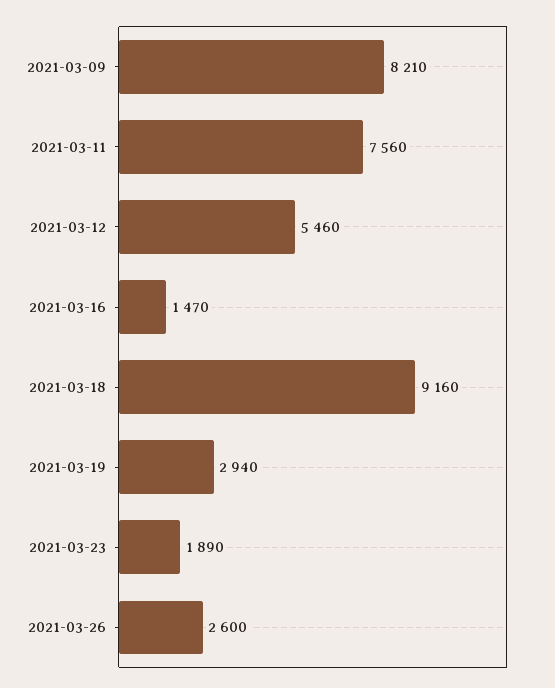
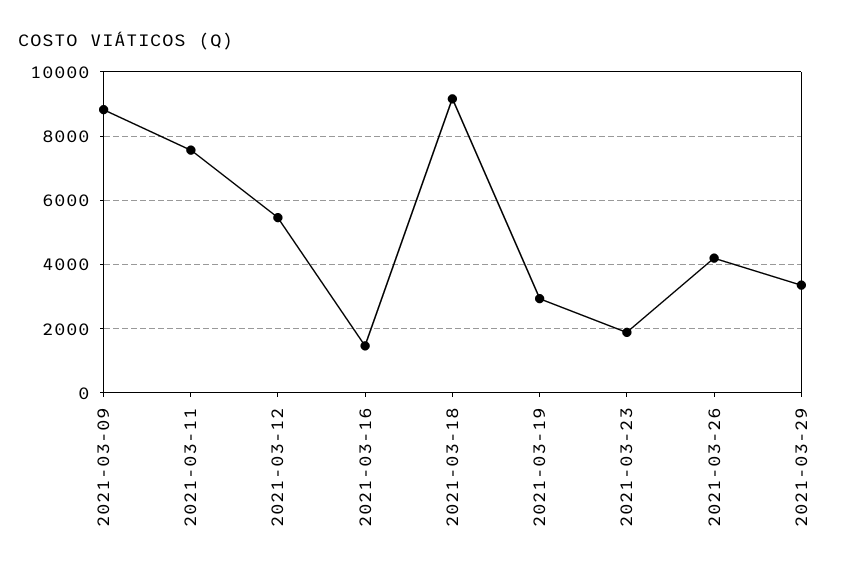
2021-03-09: 8210 -> 8800
2021-03-26: 2600 -> 4200
2021-03-29: none -> 3400

